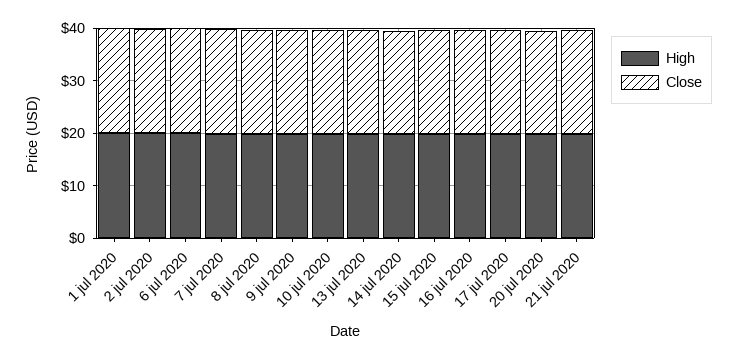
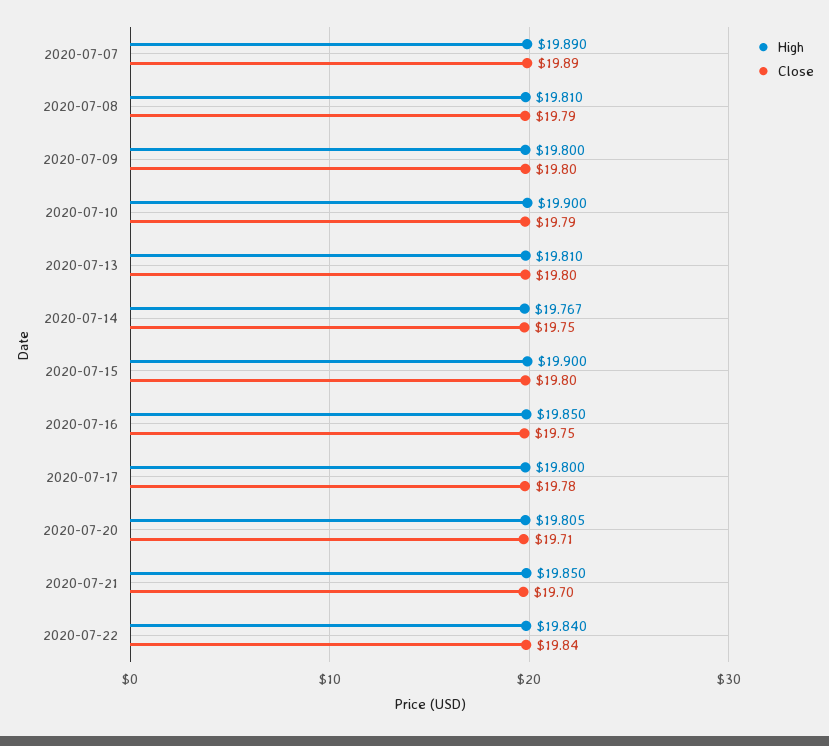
High, 1 jul 2020: 20 -> none
Close, 1 jul 2020: 20 -> none
High, 2 jul 2020: 20 -> none
Close, 2 jul 2020: 20 -> none
High, 6 jul 2020: 20 -> none
Close, 6 jul 2020: 20 -> none
High, 2020-07-22: none -> 19.84
Close, 2020-07-22: none -> 19.84

